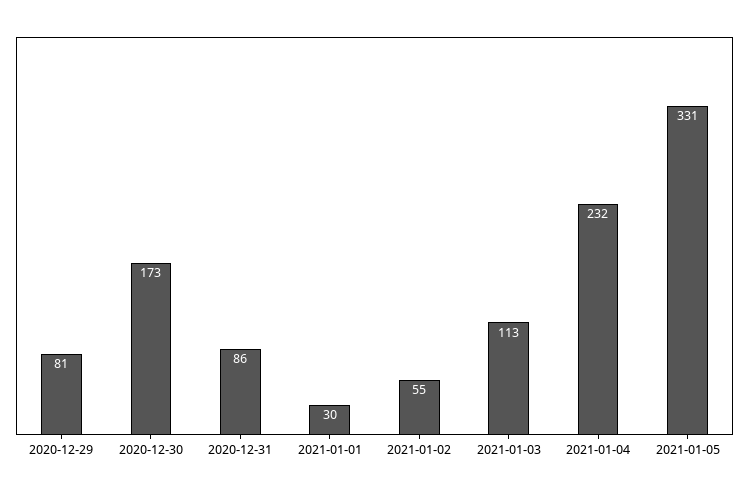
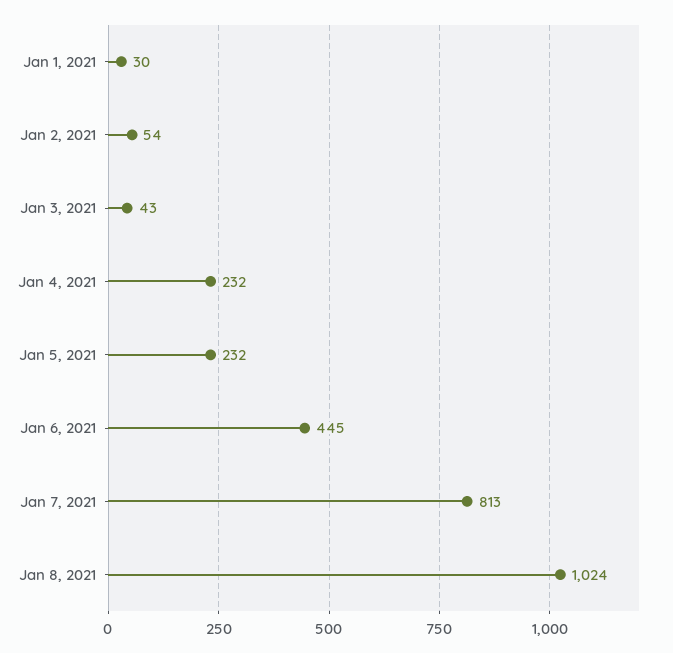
2020-12-29: 81 -> none
2020-12-30: 173 -> none
2020-12-31: 86 -> none
2021-01-02: 55 -> 54
2021-01-03: 113 -> 43
2021-01-05: 331 -> 232
Jan 6, 2021: none -> 445
Jan 7, 2021: none -> 813
Jan 8, 2021: none -> 1024

